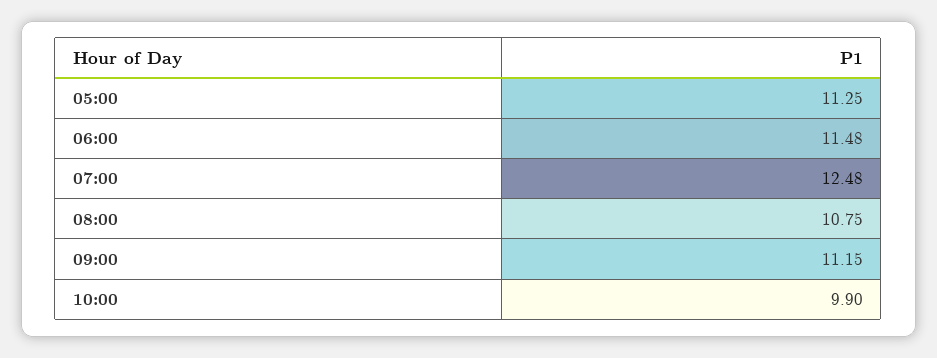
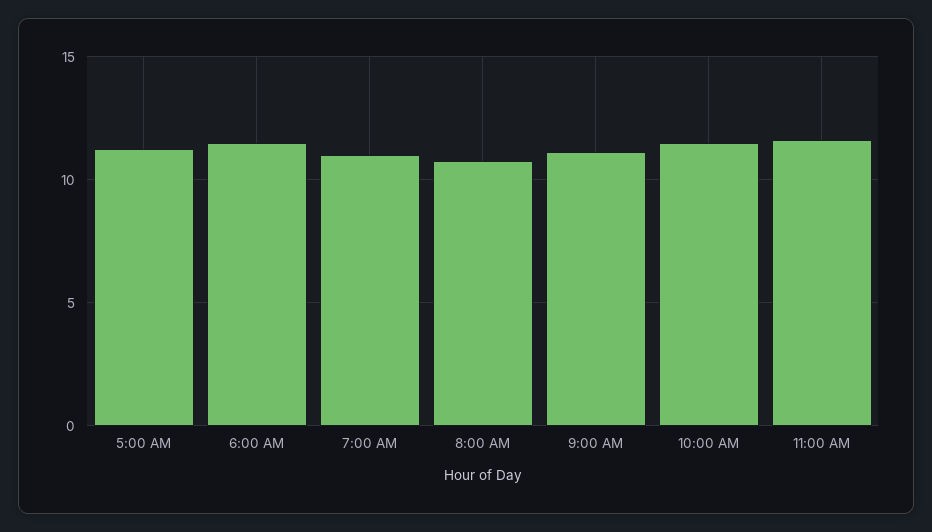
07:00: 12.48 -> 11
10:00: 9.9 -> 11.5
11:00 AM: none -> 11.5

